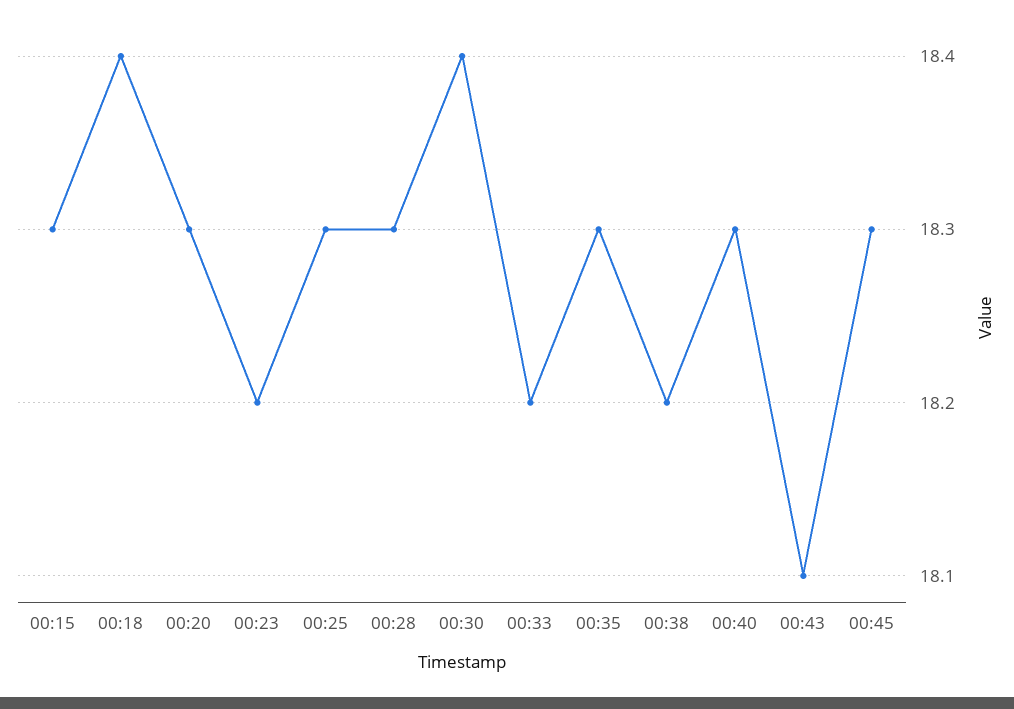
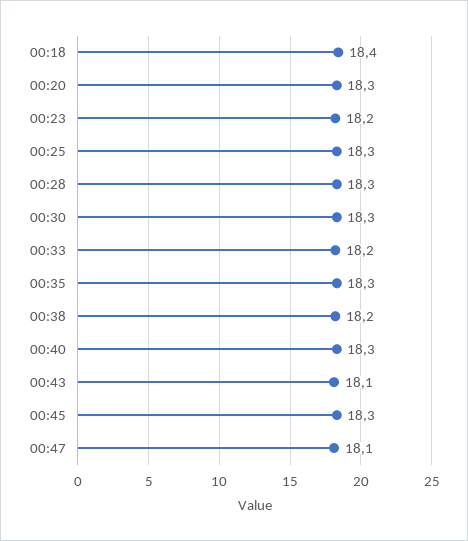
00:15: 18.3 -> none
00:30: 18.4 -> 18.3
00:47: none -> 18.1

